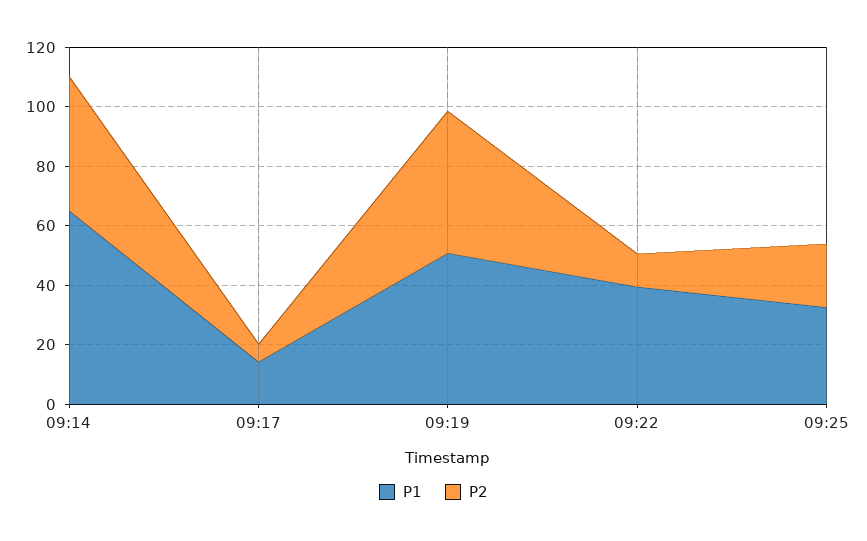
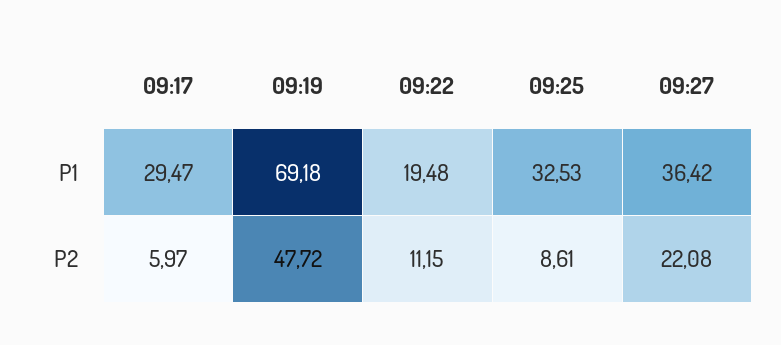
P1, 09:14: 65 -> none
P2, 09:14: 45 -> none
P1, 09:17: 15 -> 29.47
P1, 09:19: 50 -> 69.18
P1, 09:22: 40 -> 19.48
P2, 09:25: 20 -> 8.61
P1, 09:27: none -> 36.42
P2, 09:27: none -> 22.08

